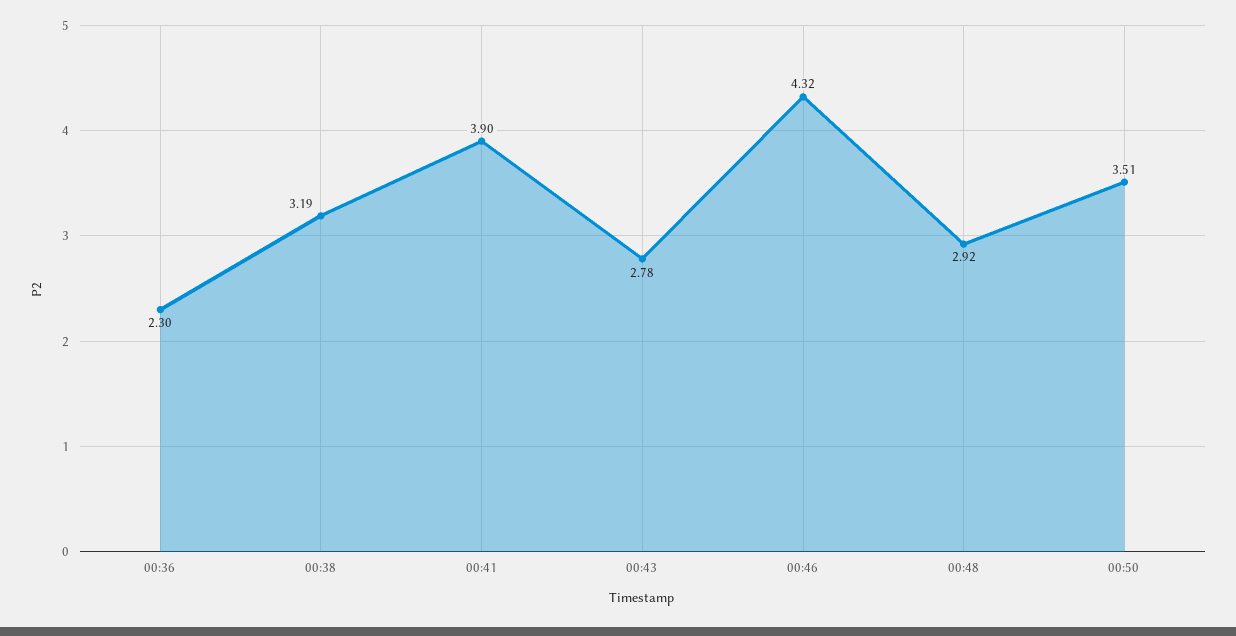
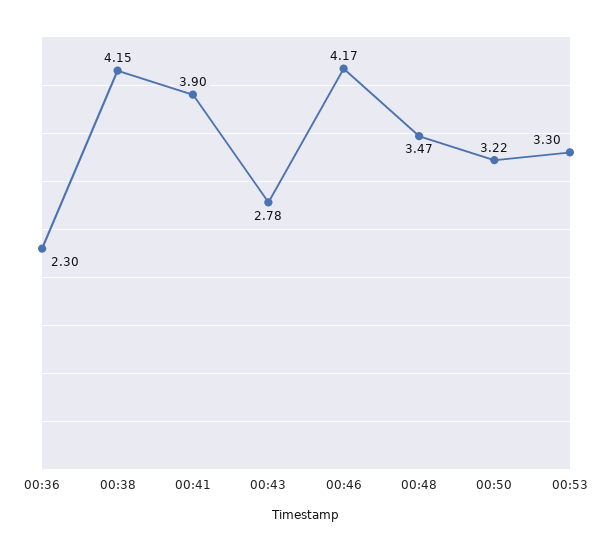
00:38: 3.19 -> 4.15
00:46: 4.32 -> 4.17
00:48: 2.92 -> 3.47
00:50: 3.51 -> 3.22
00:53: none -> 3.3

